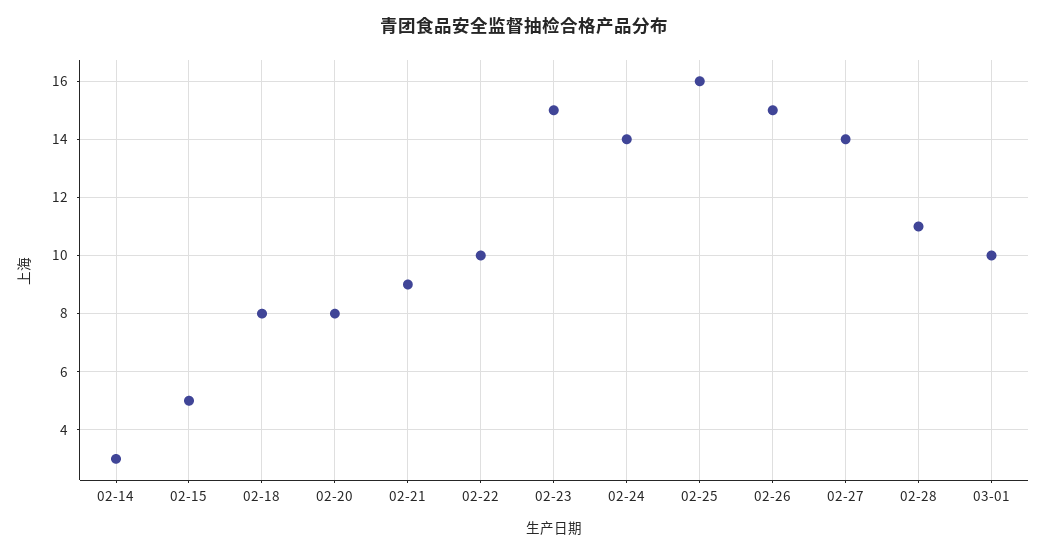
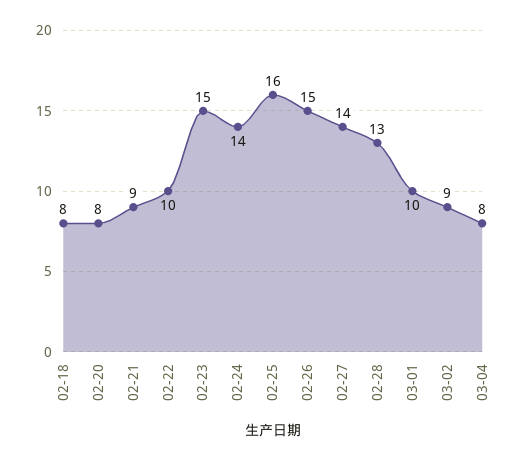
02-14: 3 -> none
02-15: 5 -> none
02-28: 11 -> 13
03-02: none -> 9
03-04: none -> 8

